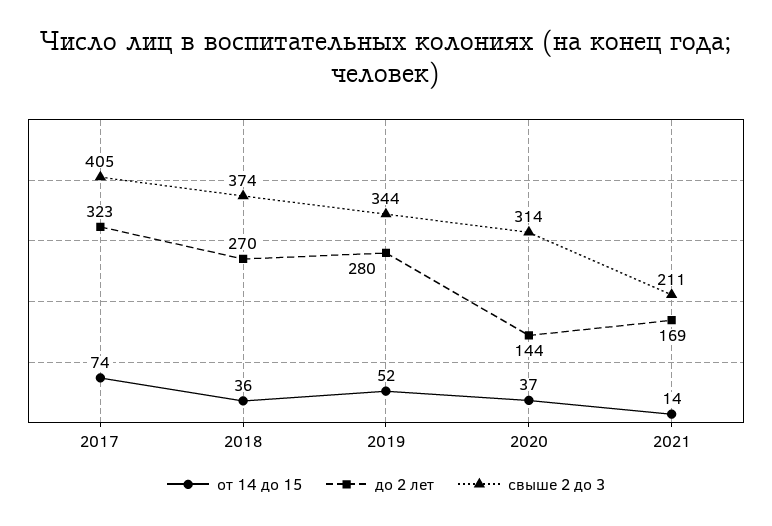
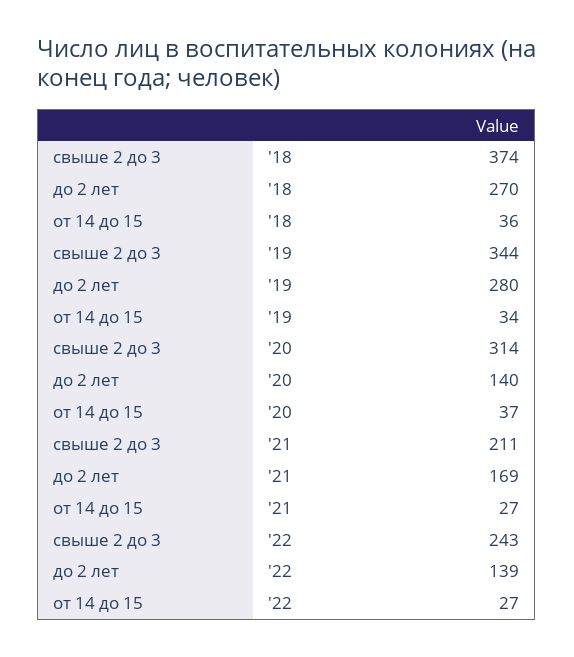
от 14 до 15, 2017: 74 -> none
до 2 лет, 2017: 323 -> none
свыше 2 до 3, 2017: 405 -> none
от 14 до 15, 2019: 52 -> 34
до 2 лет, 2020: 144 -> 140
от 14 до 15, 2021: 14 -> 27
свыше 2 до 3, '22: none -> 243
до 2 лет, '22: none -> 139
от 14 до 15, '22: none -> 27

